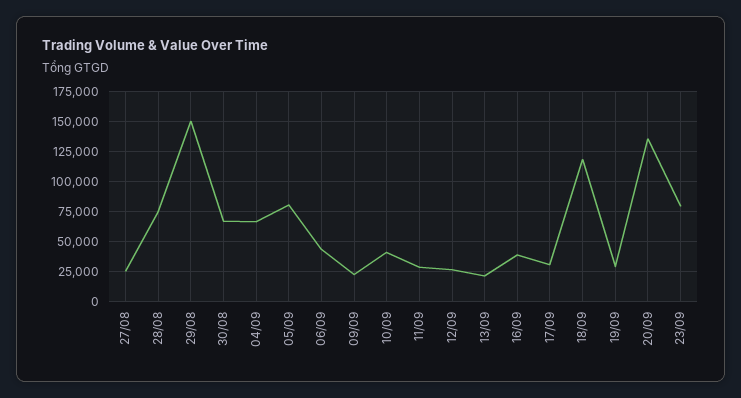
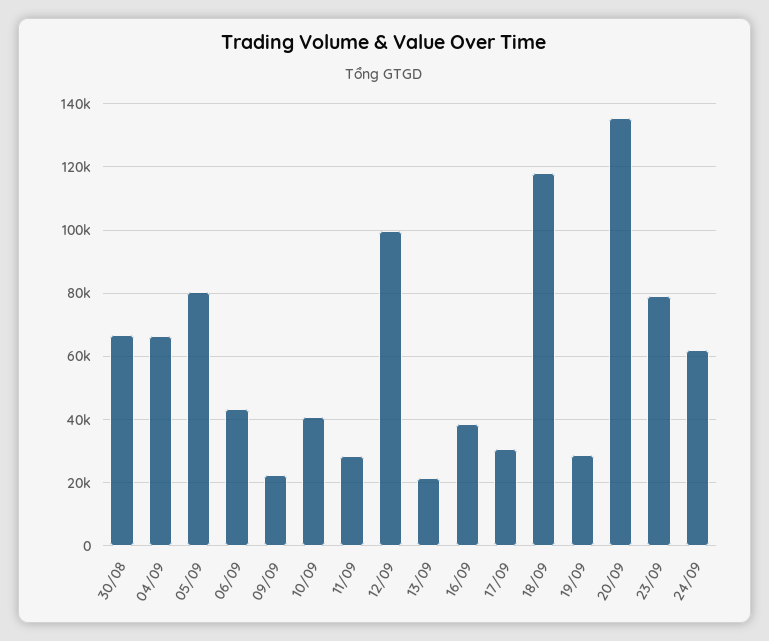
27/08: 25000 -> none
28/08: 75000 -> none
29/08: 150000 -> none
12/09: 25000 -> 100000
24/09: none -> 62000

